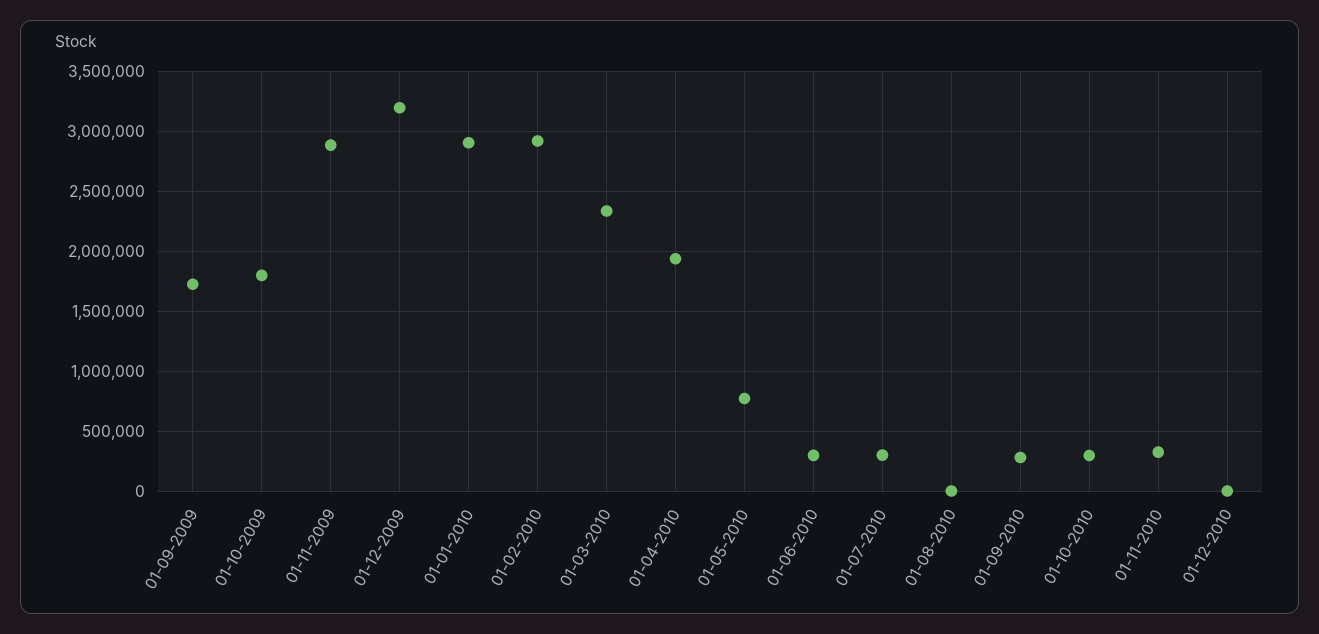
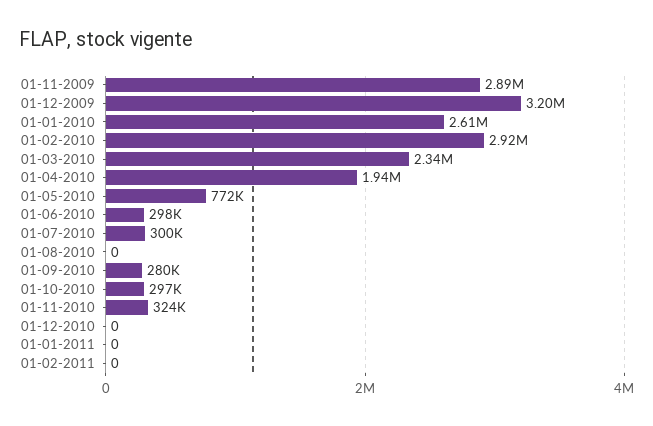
01-09-2009: 1700000 -> none
01-10-2009: 1800000 -> none
01-01-2010: 2900000 -> 2610000
01-01-2011: none -> 0
01-02-2011: none -> 0

